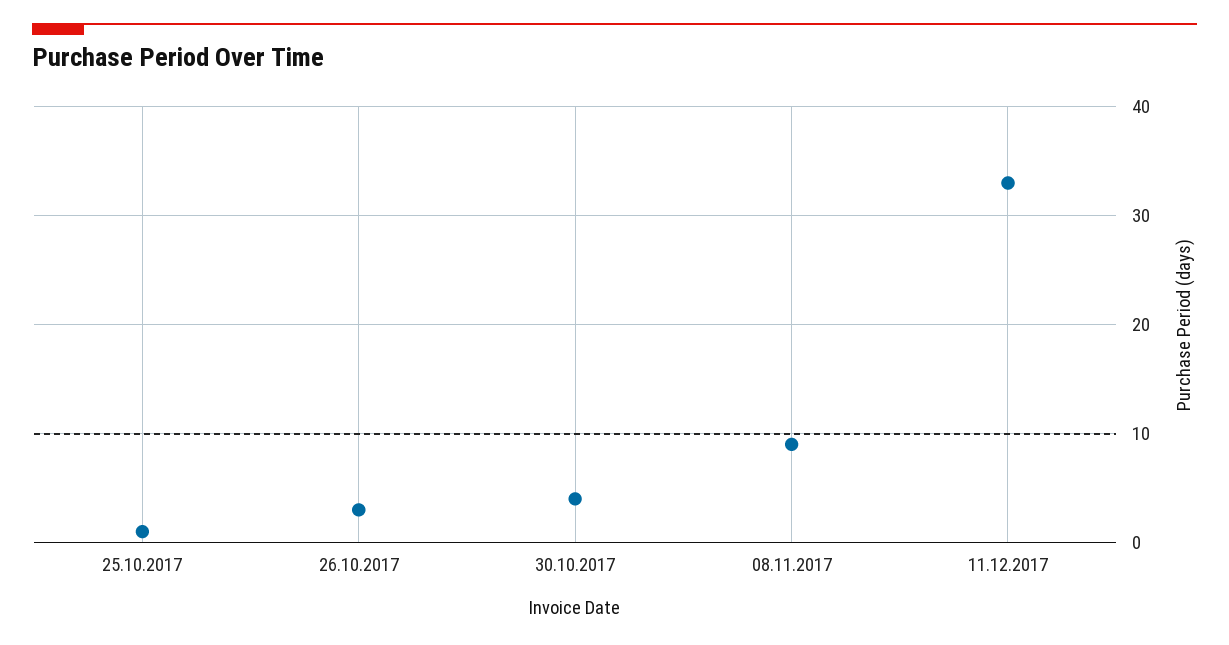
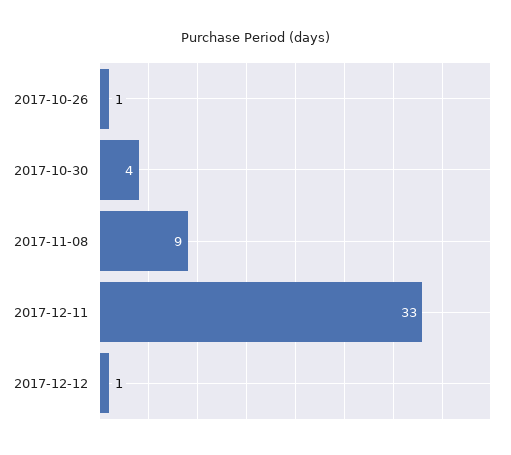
25.10.2017: 1 -> none
26.10.2017: 3 -> 1
2017-12-12: none -> 1

